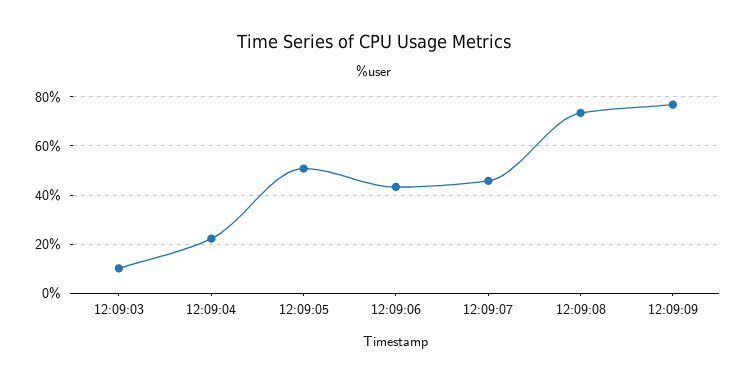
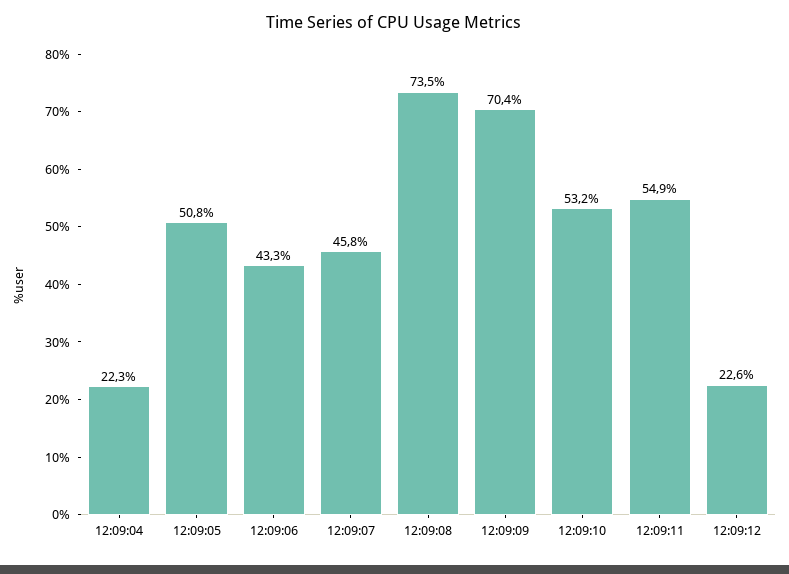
12:09:03: 10 -> none
12:09:09: 77.5 -> 70.4
12:09:10: none -> 53.2
12:09:11: none -> 54.9
12:09:12: none -> 22.6

